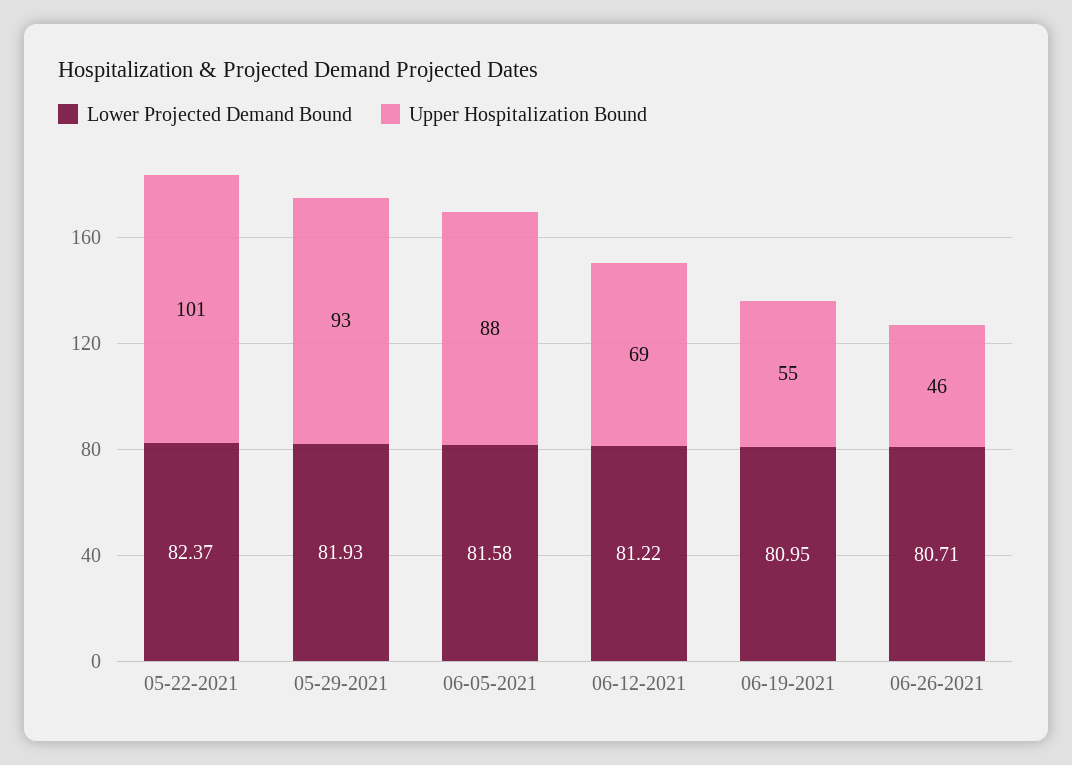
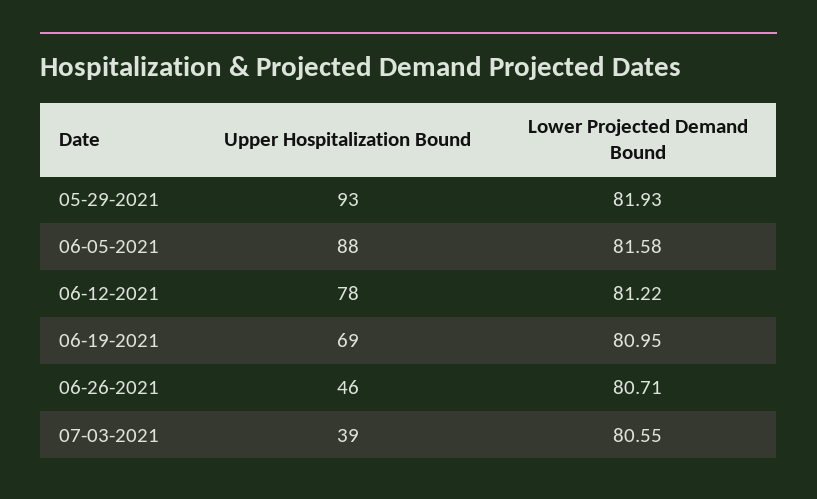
Lower Projected Demand Bound, 05-22-2021: 82.37 -> none
Upper Hospitalization Bound, 05-22-2021: 101 -> none
Upper Hospitalization Bound, 06-12-2021: 69 -> 78
Upper Hospitalization Bound, 06-19-2021: 55 -> 69
Upper Hospitalization Bound, 07-03-2021: none -> 39
Lower Projected Demand Bound, 07-03-2021: none -> 80.55

